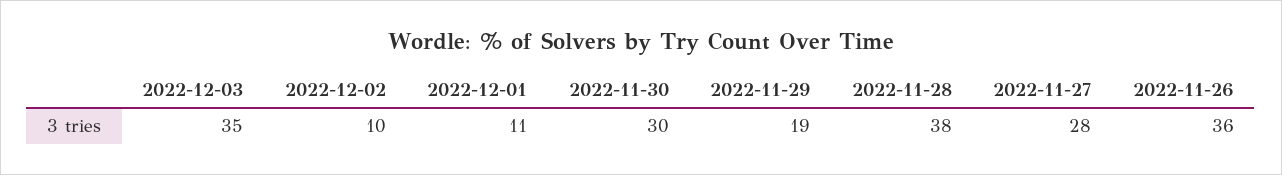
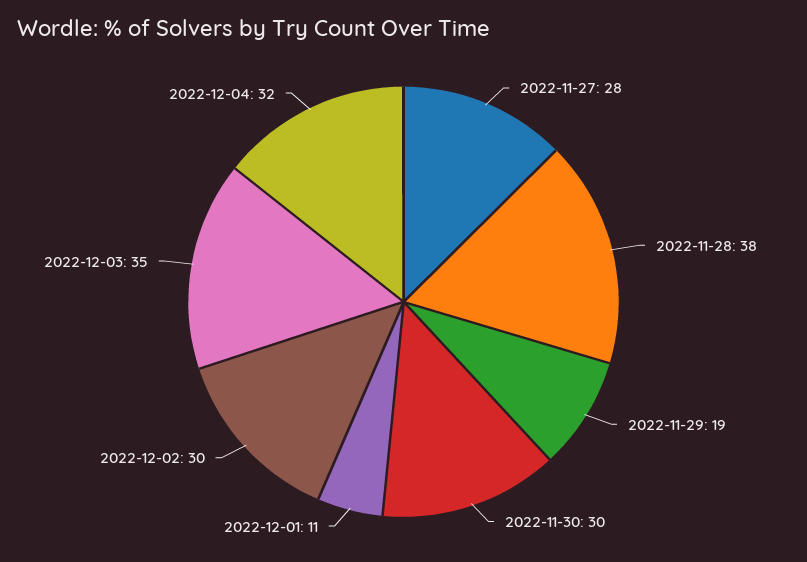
2022-12-02: 10 -> 30
2022-11-26: 36 -> none
2022-12-04: none -> 32

